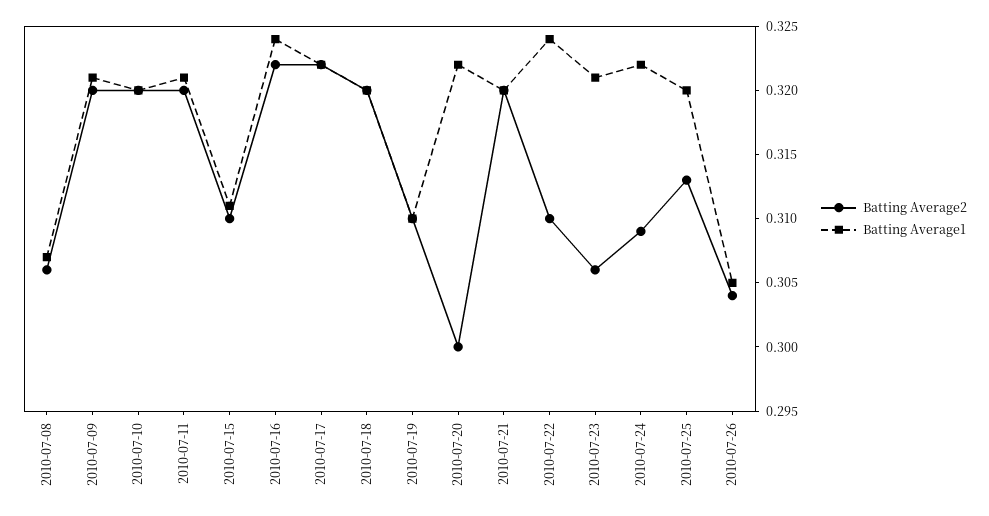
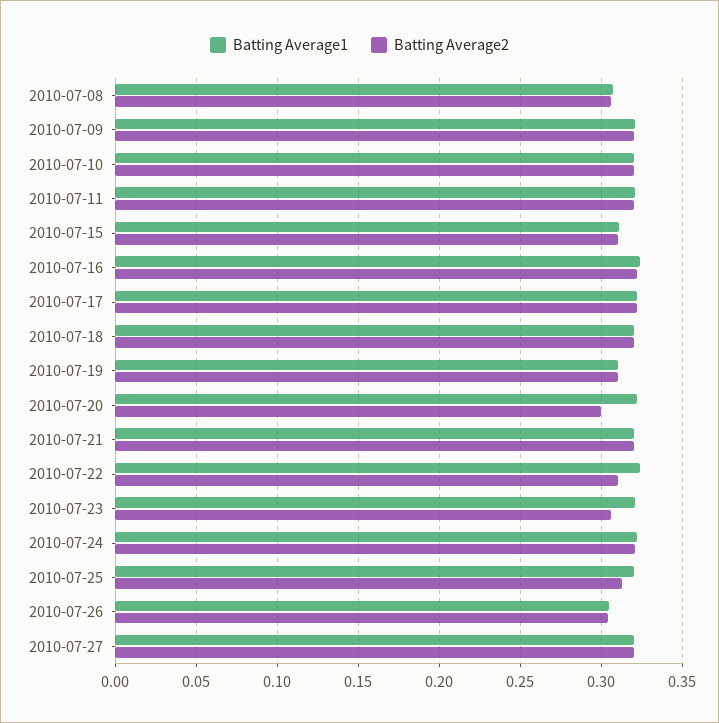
Batting Average2, 2010-07-24: 0.309 -> 0.32
Batting Average1, 2010-07-27: none -> 0.32
Batting Average2, 2010-07-27: none -> 0.32

